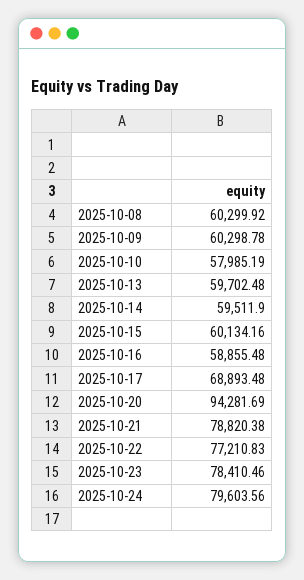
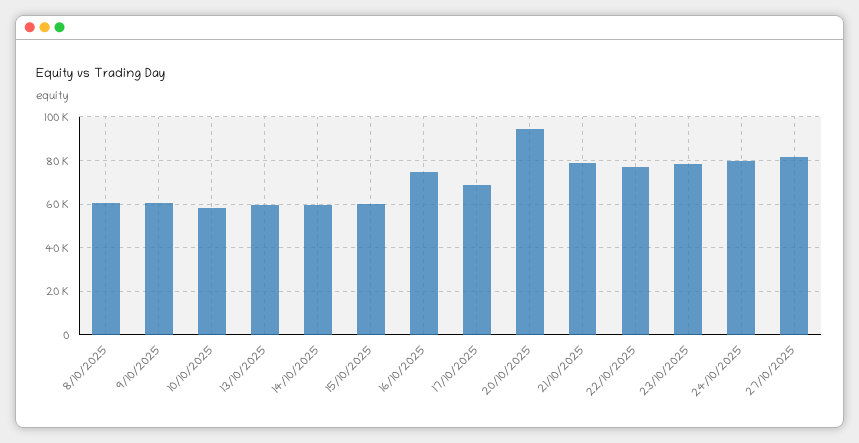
2025-10-16: 58855.48 -> 75000
27/10/2025: none -> 80000

